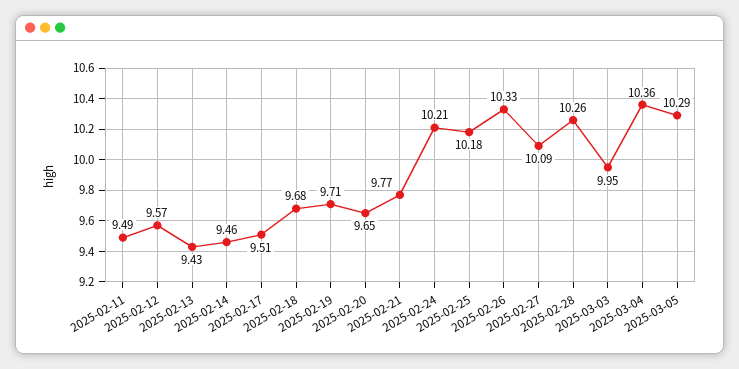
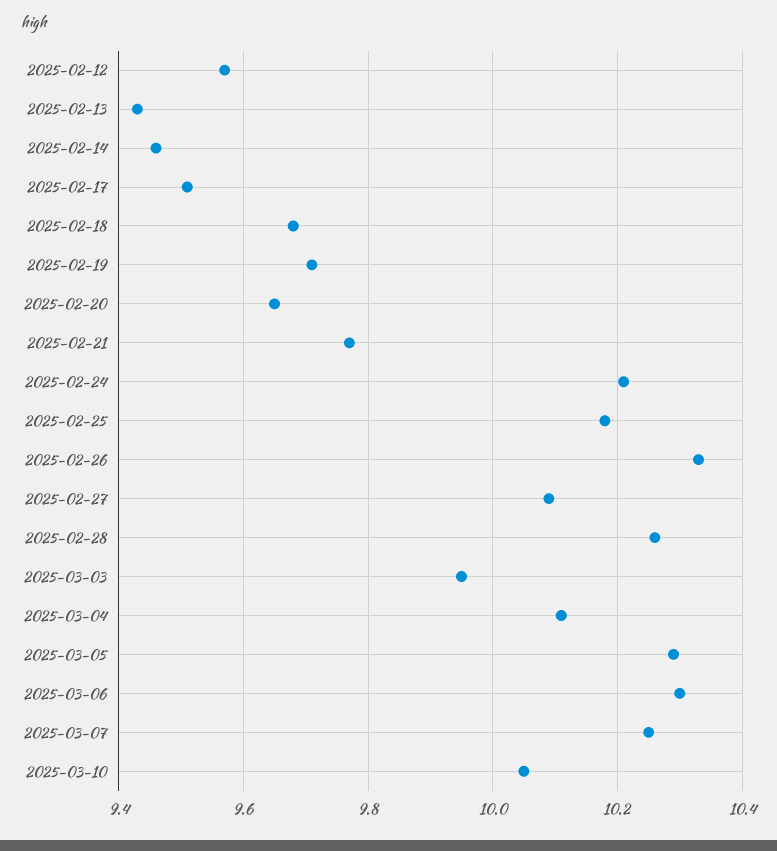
2025-02-11: 9.49 -> none
2025-03-04: 10.36 -> 10.1
2025-03-06: none -> 10.3
2025-03-07: none -> 10.25
2025-03-10: none -> 10.05

